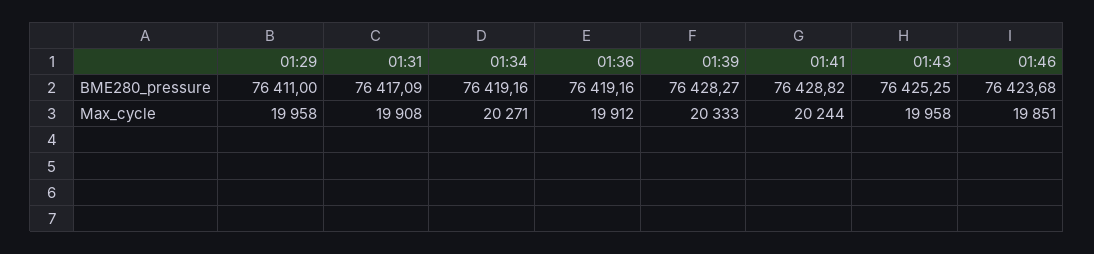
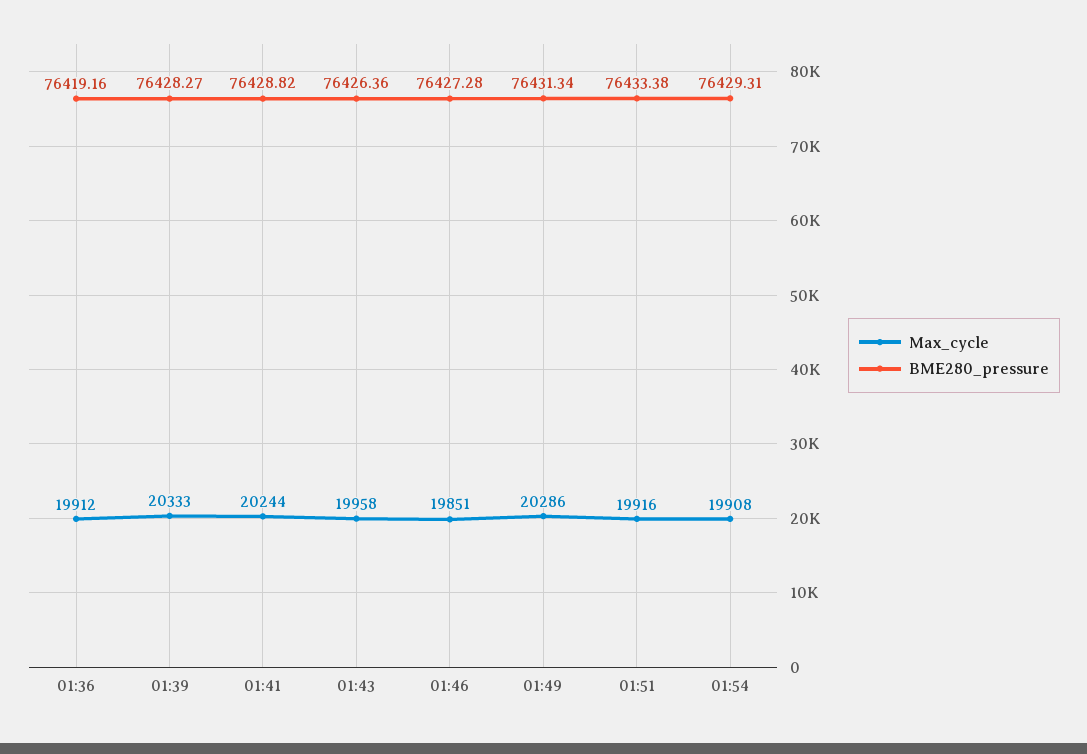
BME280_pressure, 01:29: 76411 -> none
BME280_pressure, 01:31: 76417.09 -> none
BME280_pressure, 01:34: 76419.16 -> none
BME280_pressure, 01:43: 76425.25 -> 76426.36
BME280_pressure, 01:46: 76423.68 -> 76427.28
Max_cycle, 01:29: 19958 -> none
Max_cycle, 01:31: 19908 -> none
Max_cycle, 01:34: 20271 -> none
Max_cycle, 01:49: none -> 20286
BME280_pressure, 01:49: none -> 76431.34
Max_cycle, 01:51: none -> 19916
BME280_pressure, 01:51: none -> 76433.38
Max_cycle, 01:54: none -> 19908
BME280_pressure, 01:54: none -> 76429.31

